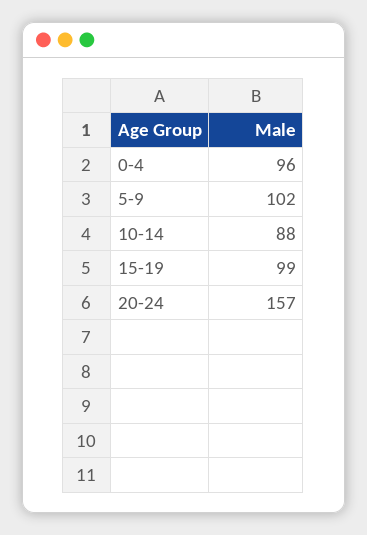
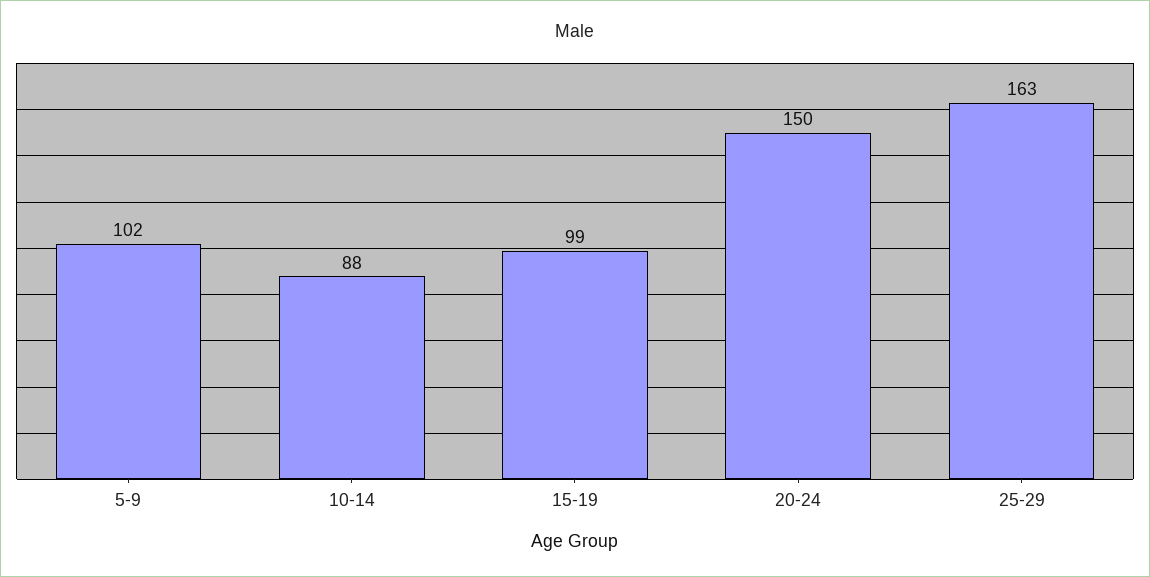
0-4: 96 -> none
20-24: 157 -> 150
25-29: none -> 163

